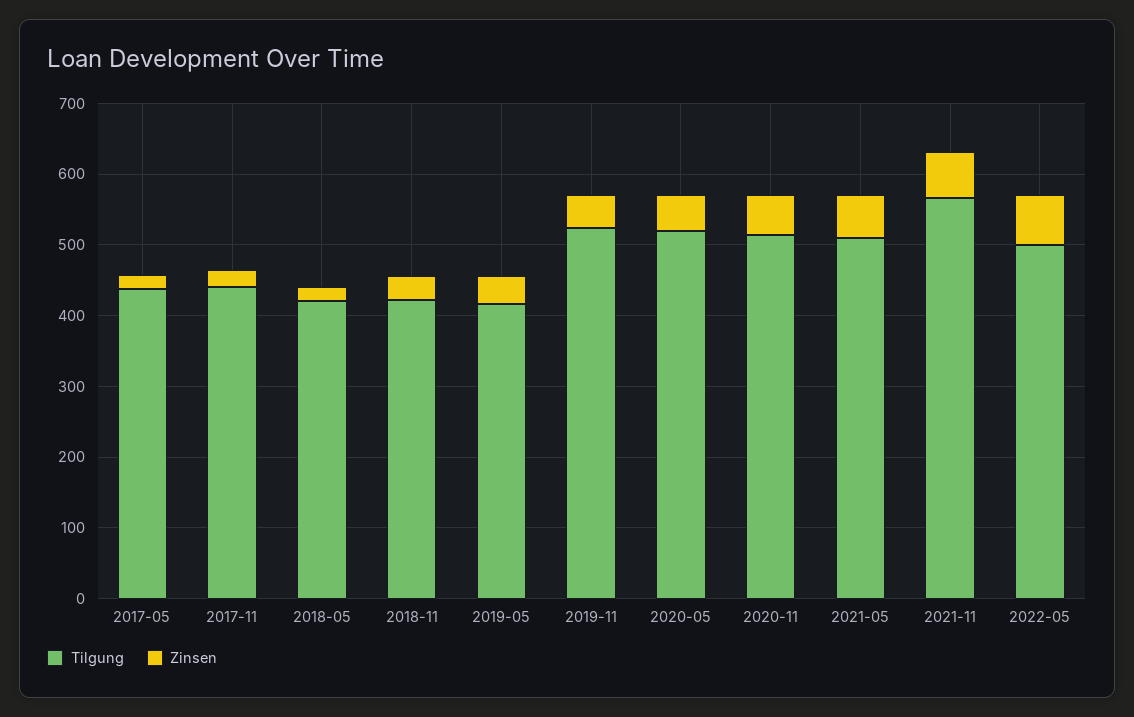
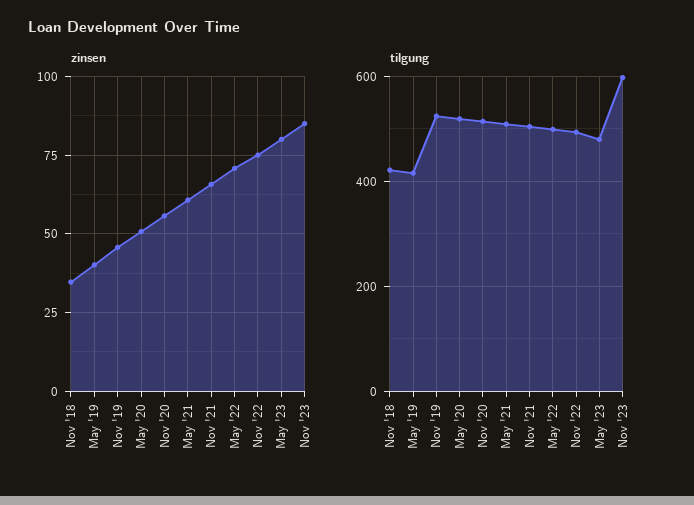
Tilgung, 2017-05: 440 -> none
Zinsen, 2017-05: 20 -> none
Tilgung, 2017-11: 440 -> none
Zinsen, 2017-11: 20 -> none
Tilgung, 2018-05: 420 -> none
Zinsen, 2018-05: 20 -> none
Tilgung, 2021-11: 560 -> 500
Zinsen, Nov '22: none -> 75
Zinsen, May '23: none -> 80
Zinsen, Nov '23: none -> 85
Tilgung, Nov '22: none -> 500
Tilgung, May '23: none -> 480
Tilgung, Nov '23: none -> 600

